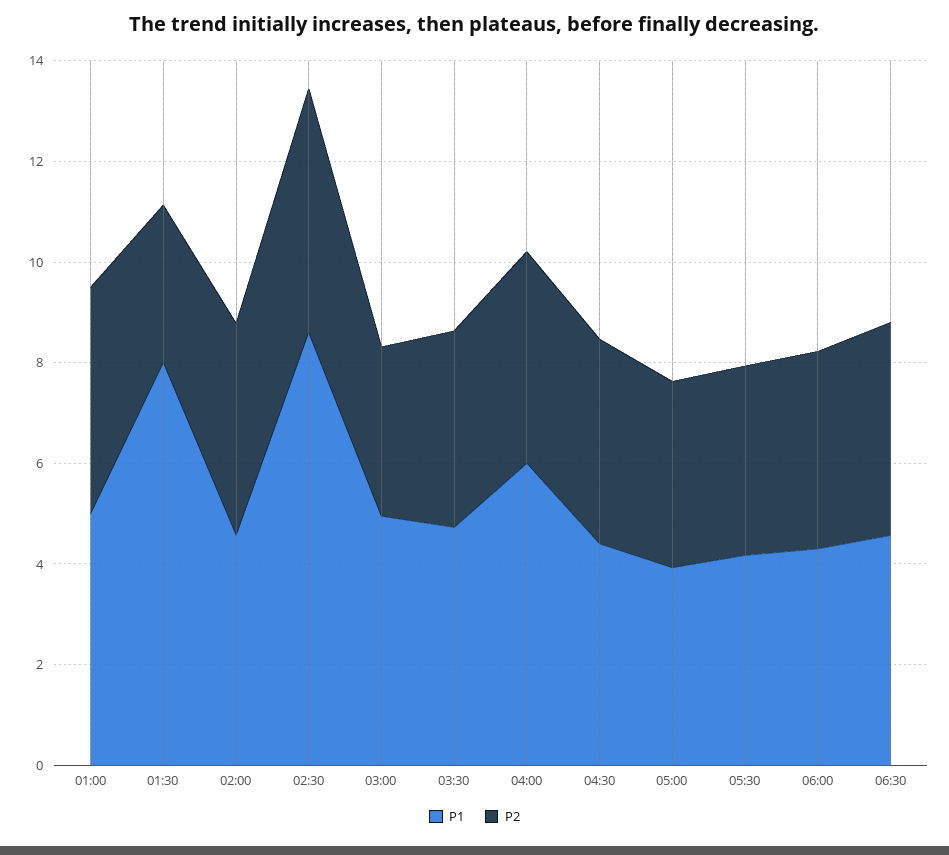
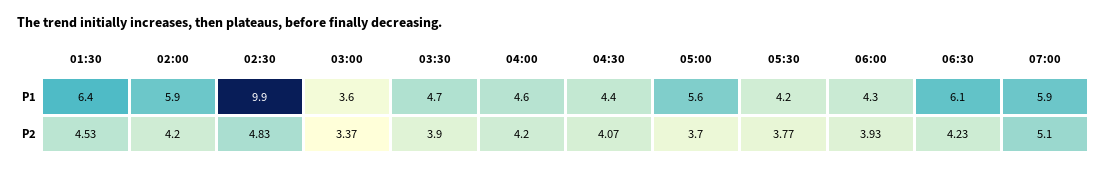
P1, 01:00: 5 -> none
P2, 01:00: 4.5 -> none
P1, 01:30: 8 -> 6.4
P2, 01:30: 3 -> 4.53
P1, 02:00: 4.5 -> 5.9
P1, 02:30: 8.5 -> 9.9
P1, 03:00: 5 -> 3.6
P1, 04:00: 6 -> 4.6
P1, 05:00: 4 -> 5.6
P1, 06:30: 4.5 -> 6.1
P1, 07:00: none -> 5.9
P2, 07:00: none -> 5.1

